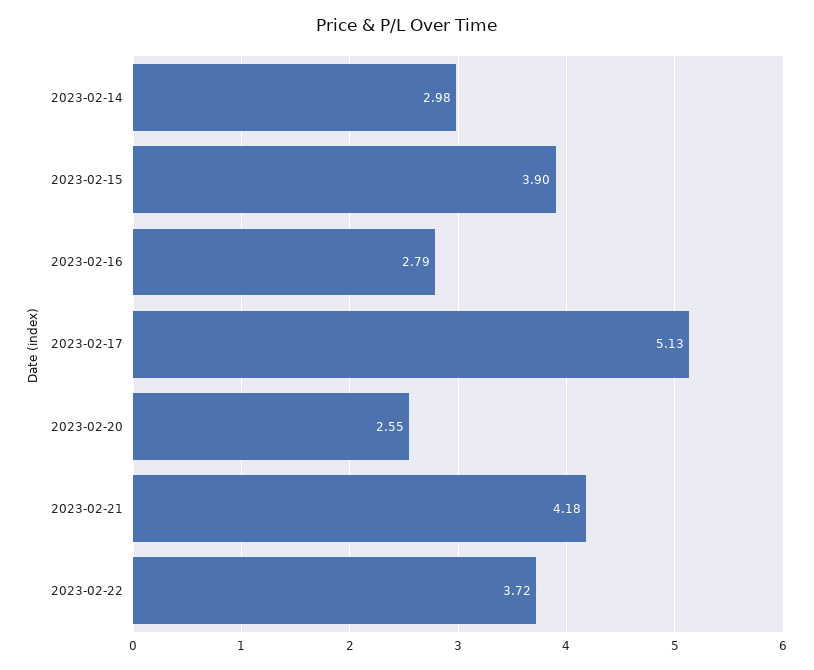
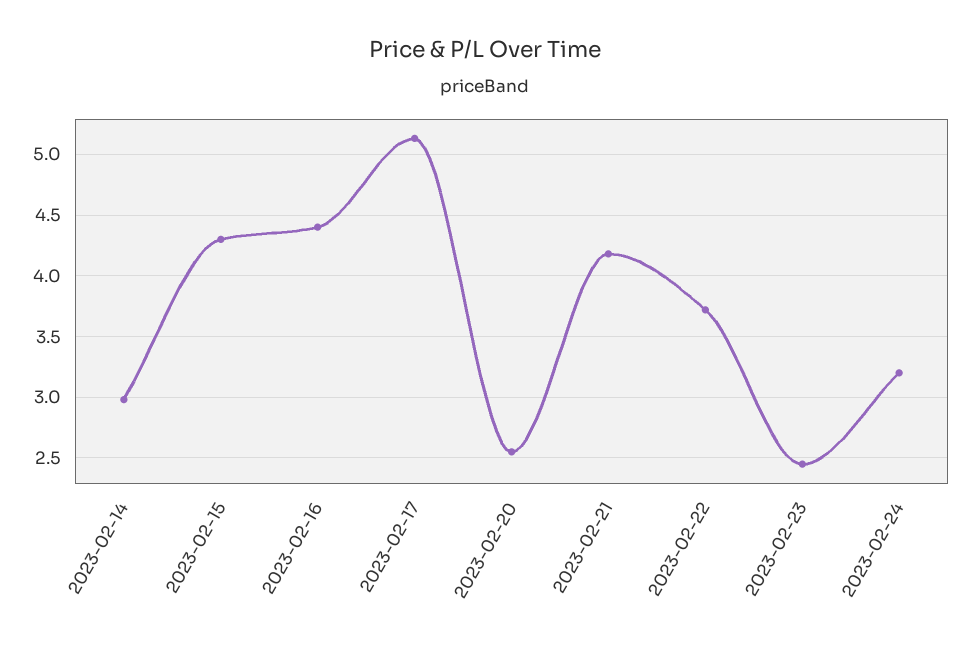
2023-02-15: 3.9 -> 4.3
2023-02-16: 2.79 -> 4.4
2023-02-23: none -> 2.45
2023-02-24: none -> 3.2

